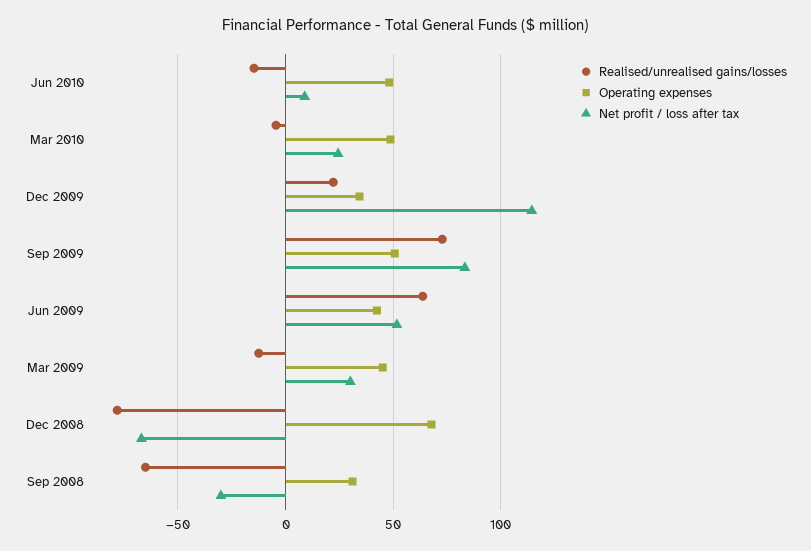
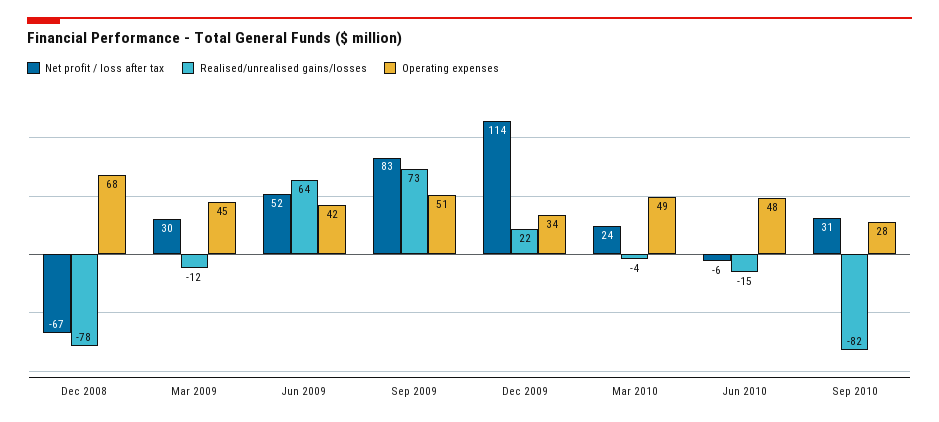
Net profit / loss after tax, Jun 2010: 10 -> -6
Realised/unrealised gains/losses, Sep 2008: -65 -> none
Operating expenses, Sep 2008: 30 -> none
Net profit / loss after tax, Sep 2008: -30 -> none
Net profit / loss after tax, Sep 2010: none -> 31
Realised/unrealised gains/losses, Sep 2010: none -> -82
Operating expenses, Sep 2010: none -> 28

